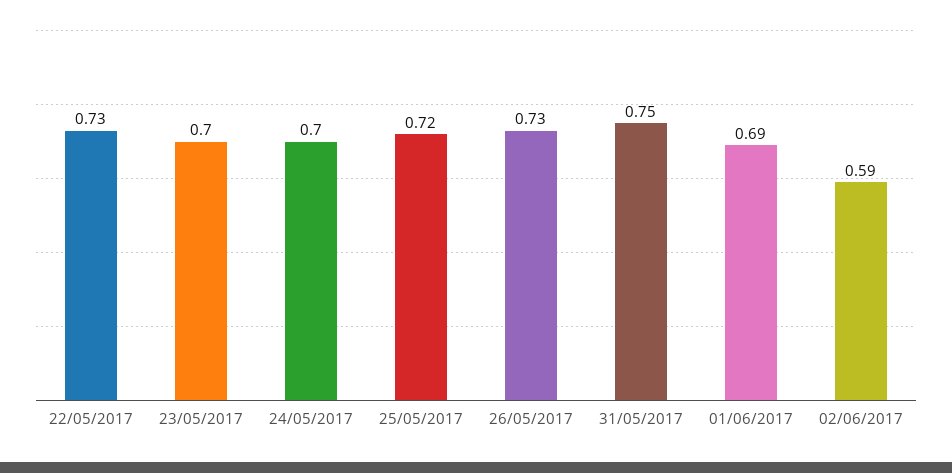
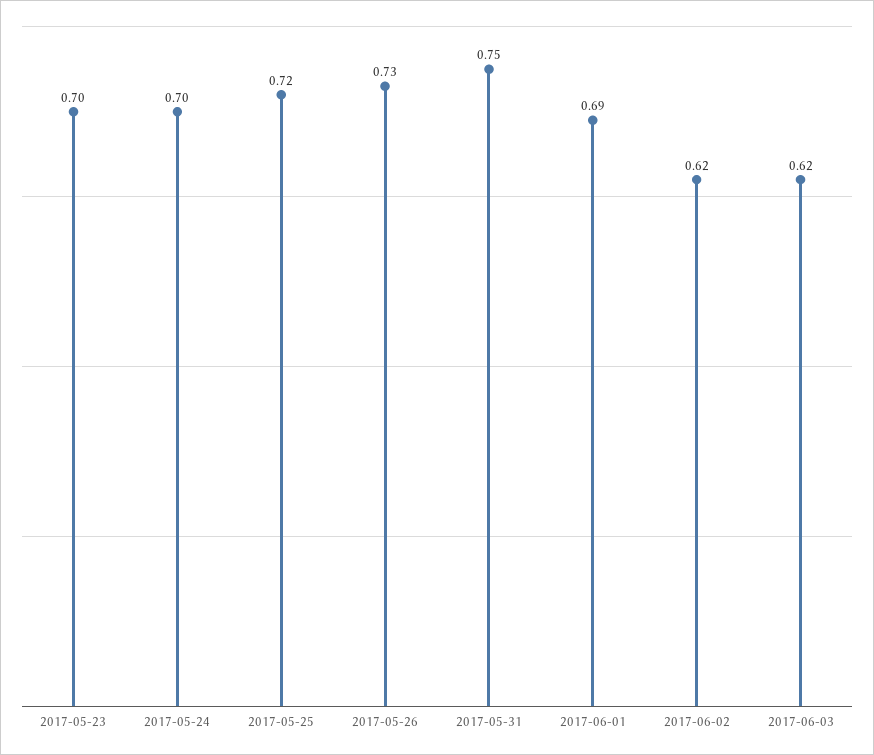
22/05/2017: 0.73 -> none
02/06/2017: 0.59 -> 0.62
2017-06-03: none -> 0.62

